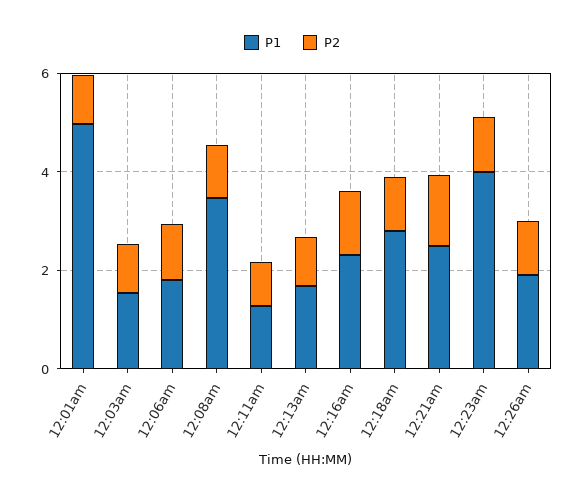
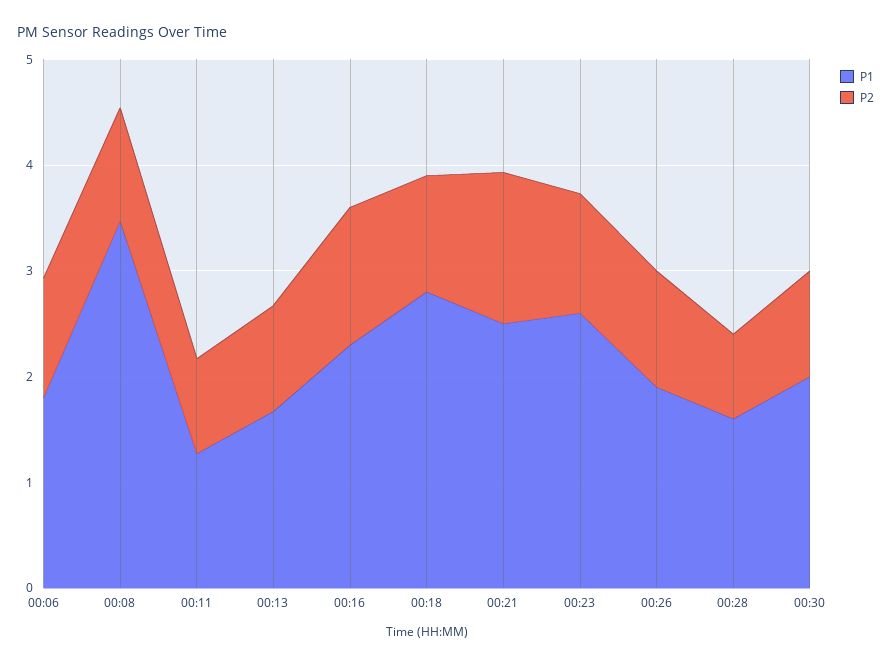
P1, 12:01am: 5 -> none
P2, 12:01am: 1 -> none
P1, 12:03am: 1.5 -> none
P2, 12:03am: 1 -> none
P1, 12:23am: 4 -> 2.6
P1, 00:28: none -> 1.6
P2, 00:28: none -> 0.8
P1, 00:30: none -> 2
P2, 00:30: none -> 1

